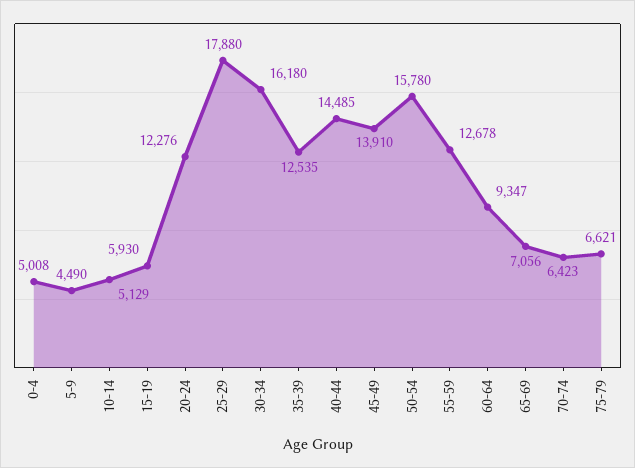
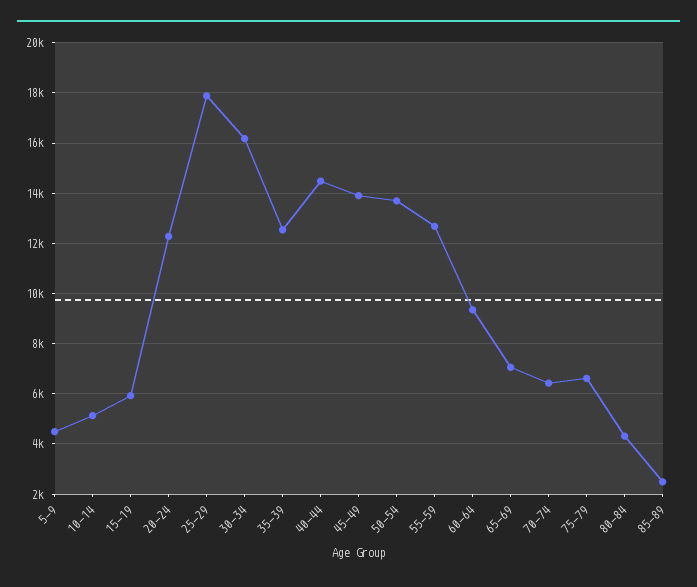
0-4: 5008 -> none
50-54: 15780 -> 13750
80-84: none -> 4250
85-89: none -> 2500

